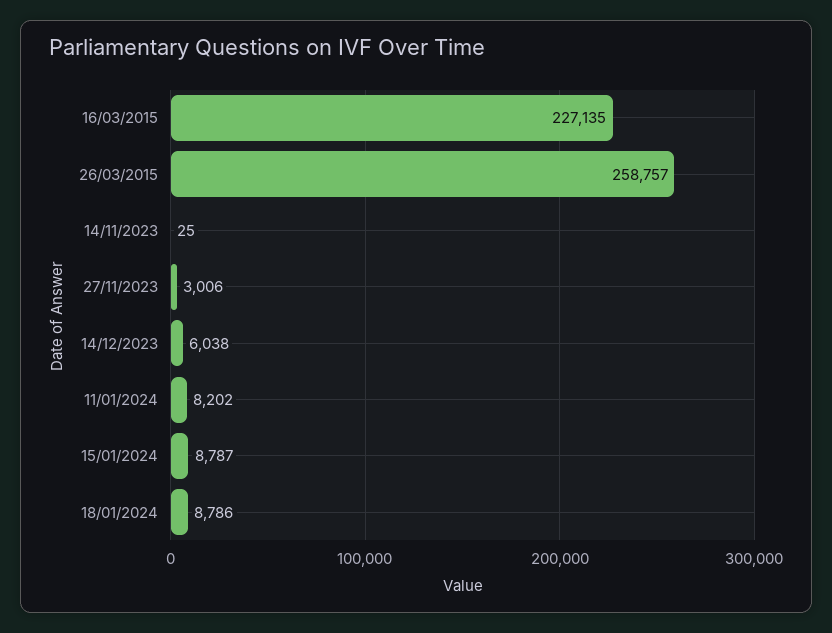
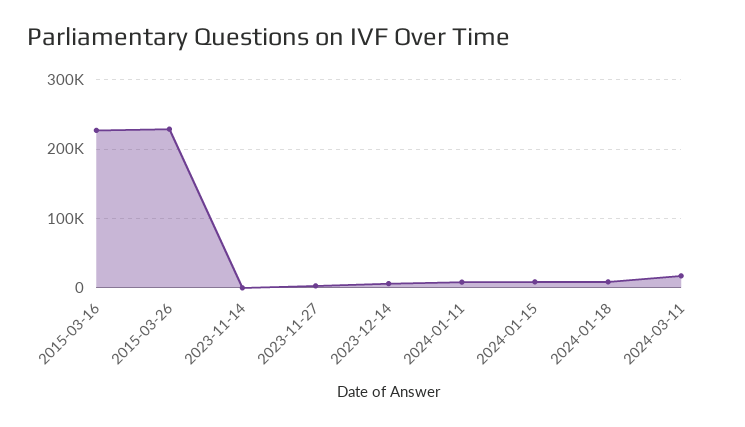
26/03/2015: 258757 -> 230000
2024-03-11: none -> 20000

